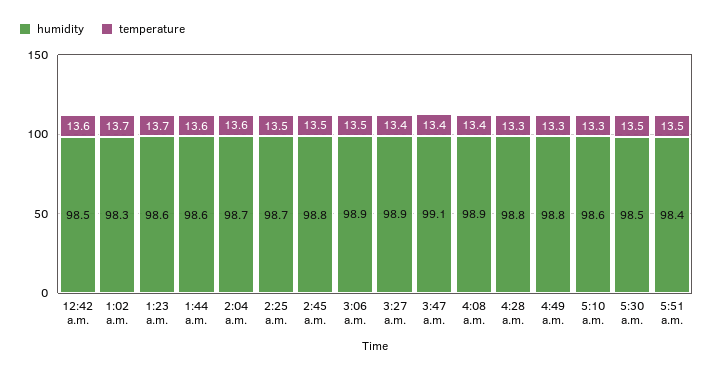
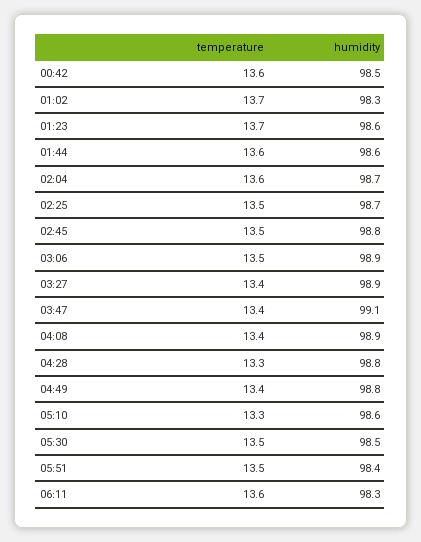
temperature, 4:49 a.m.: 13.3 -> 13.4
temperature, 06:11: none -> 13.6
humidity, 06:11: none -> 98.3

